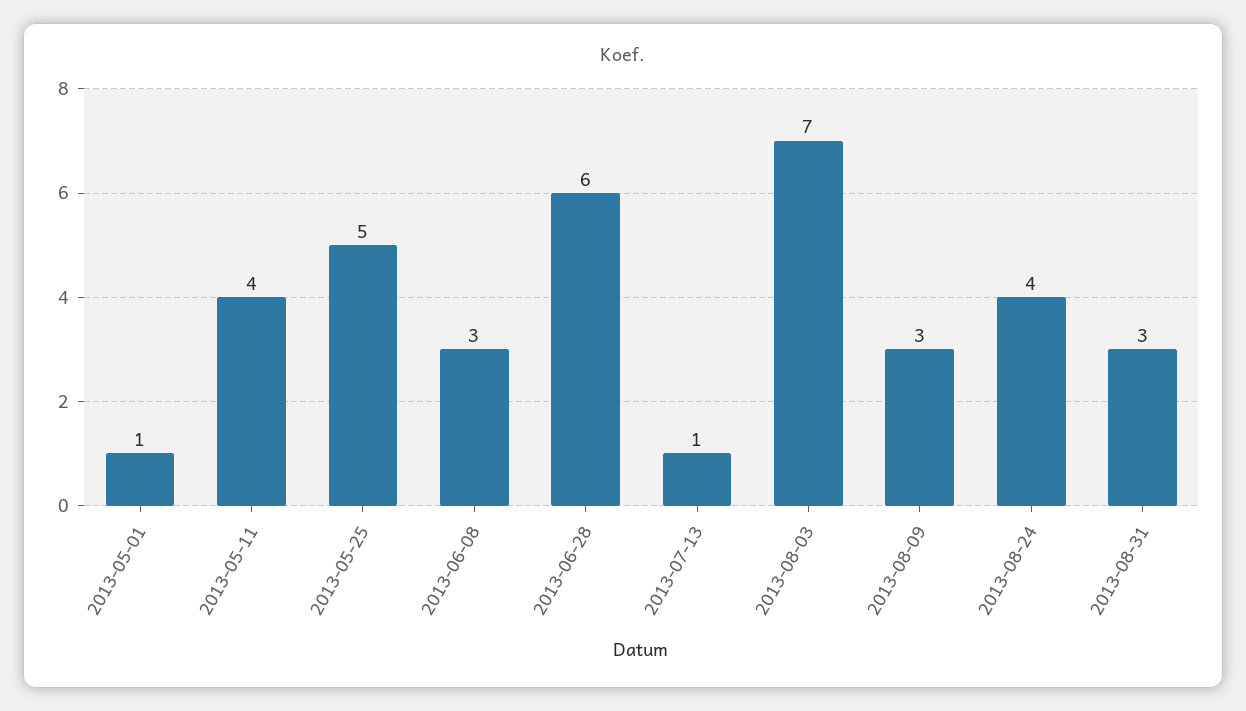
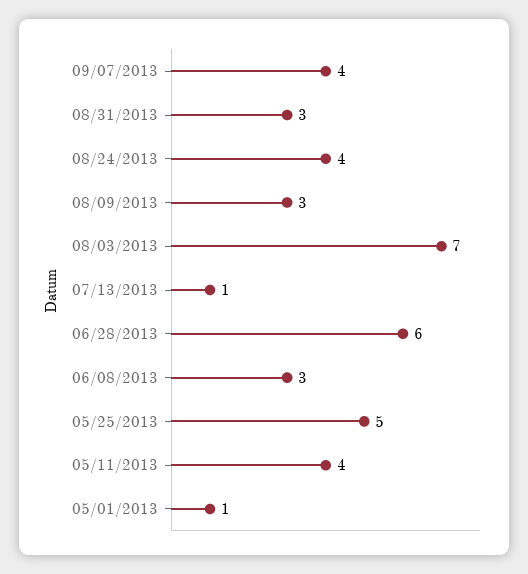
09/07/2013: none -> 4

